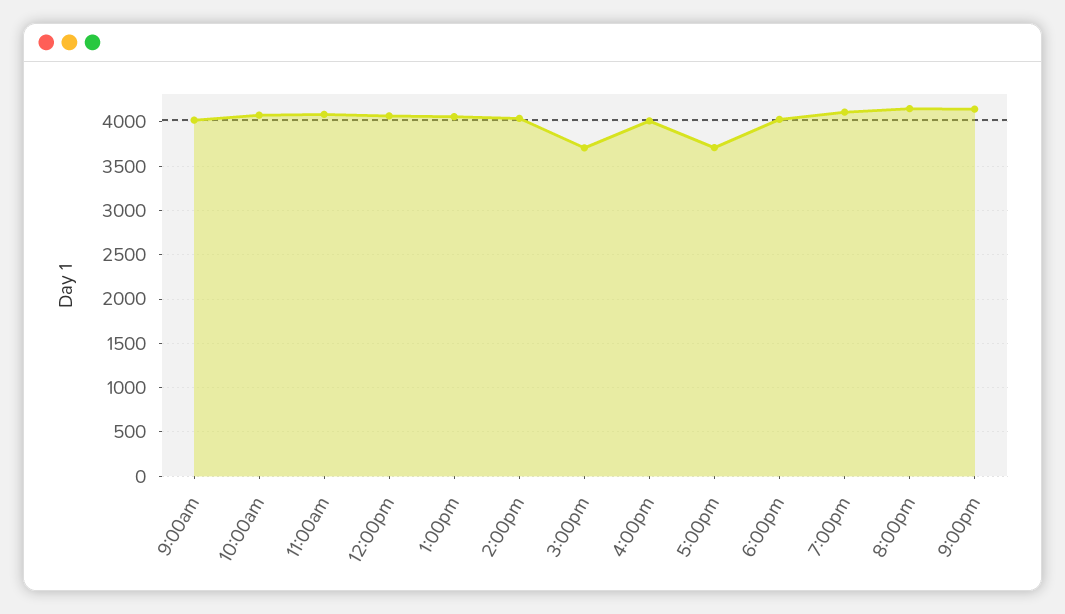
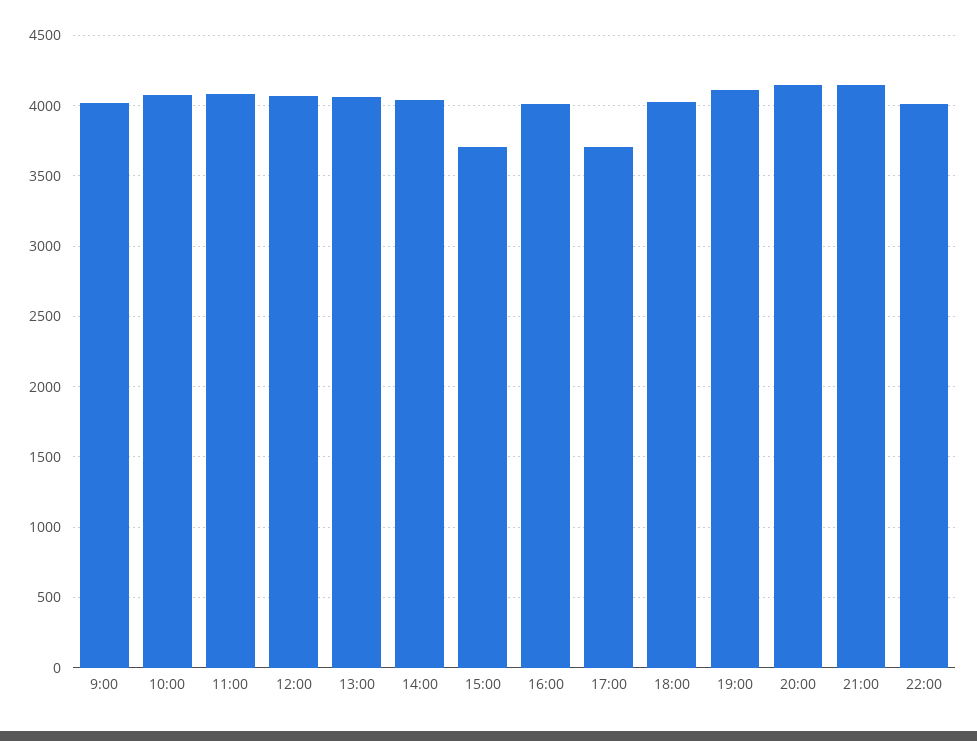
22:00: none -> 4000

